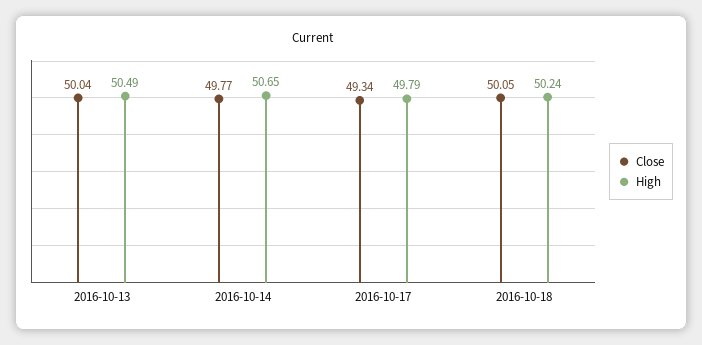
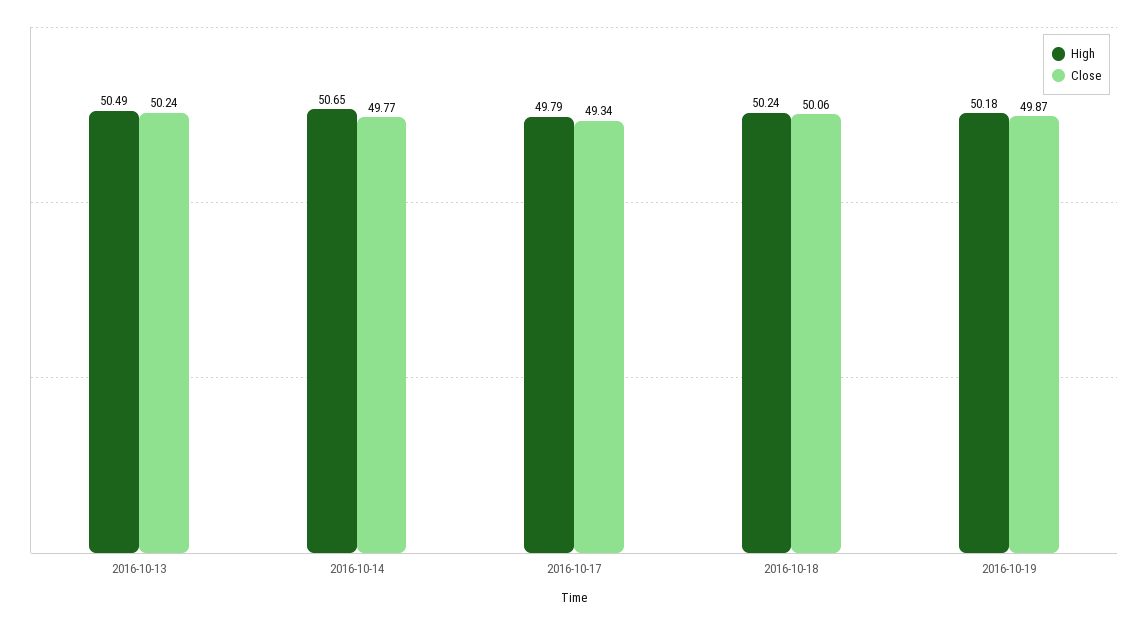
Close, 2016-10-13: 50.04 -> 50.24
Close, 2016-10-18: 50.05 -> 50.06
High, 2016-10-19: none -> 50.18
Close, 2016-10-19: none -> 49.87

